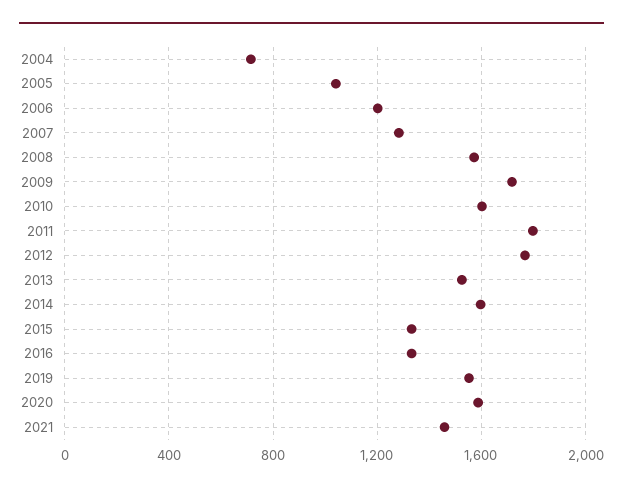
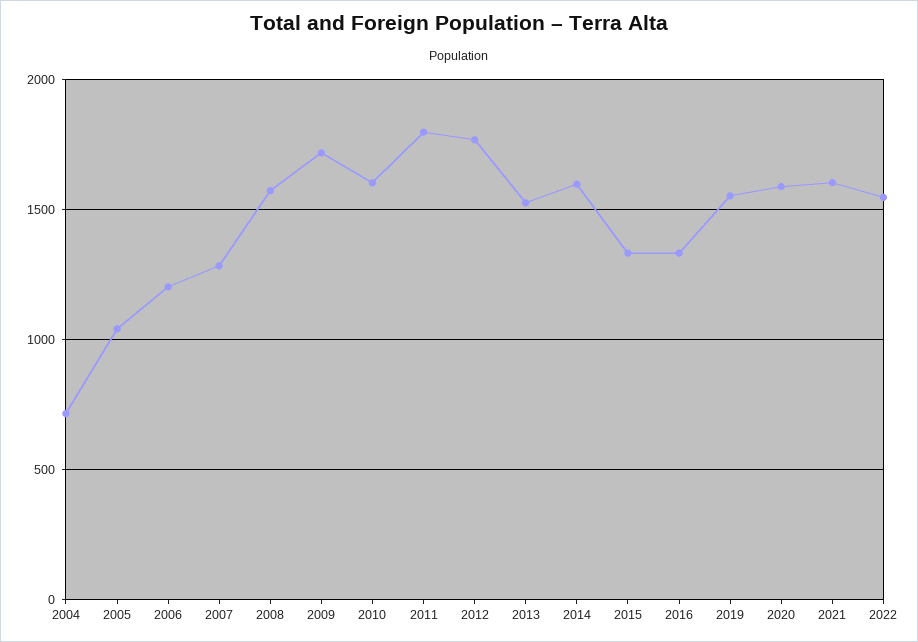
2021: 1450 -> 1600
2022: none -> 1550

